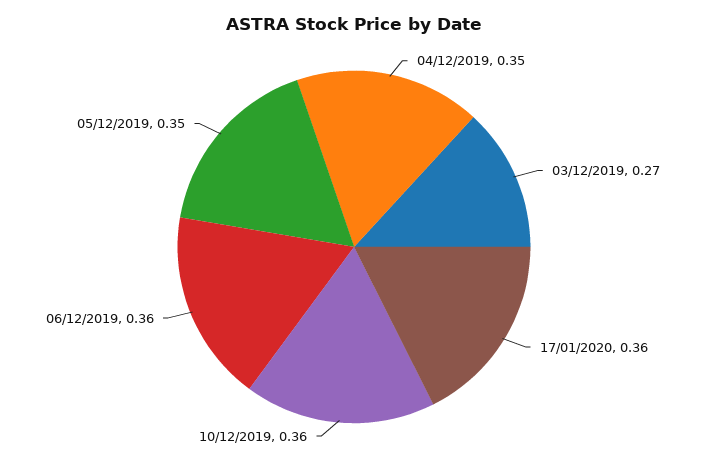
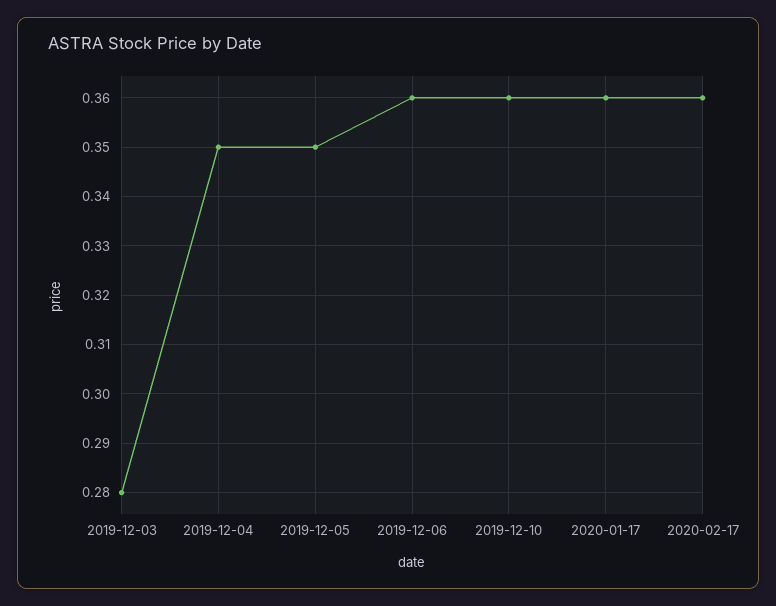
03/12/2019: 0.27 -> 0.28
2020-02-17: none -> 0.36

